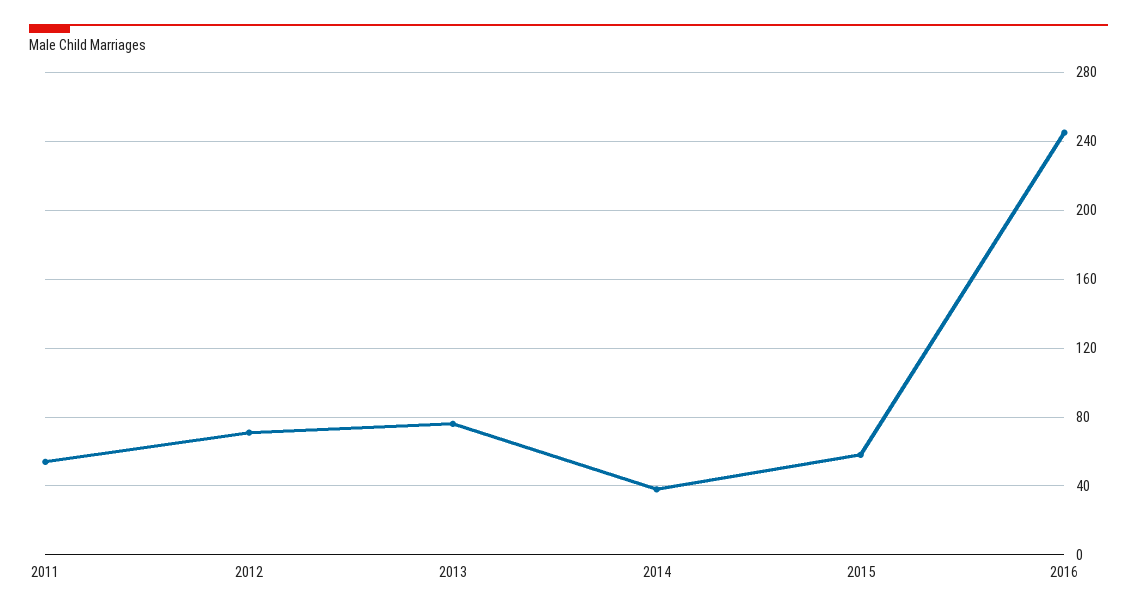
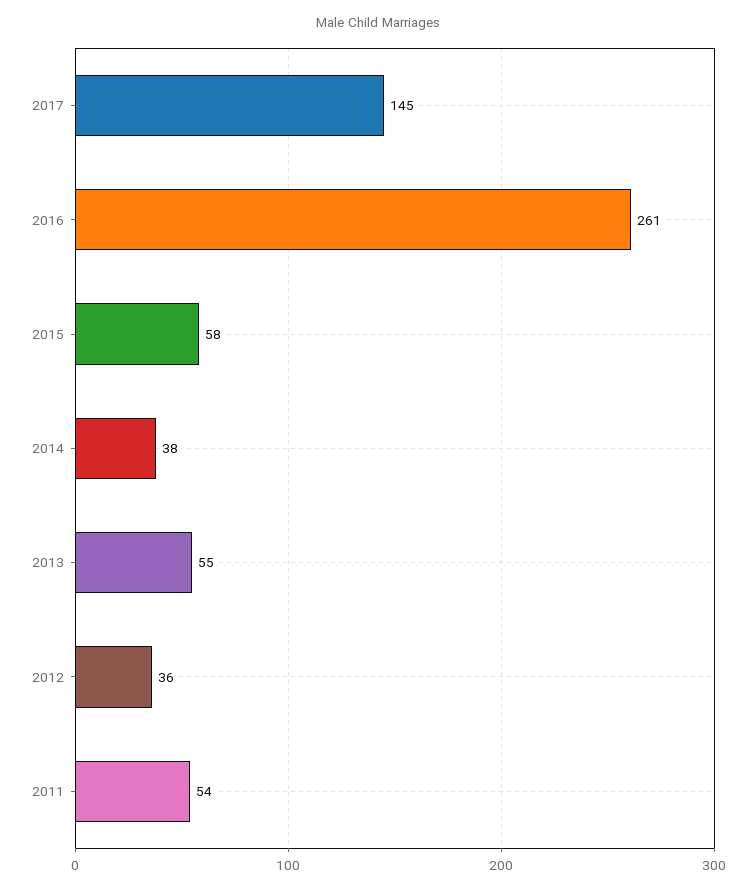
2012: 70 -> 36
2013: 75 -> 55
2016: 245 -> 261
2017: none -> 145

